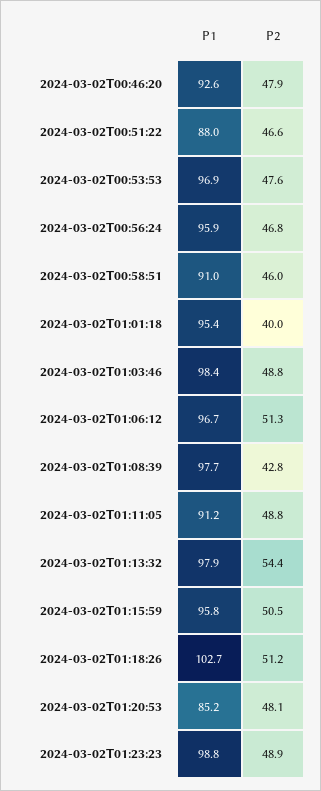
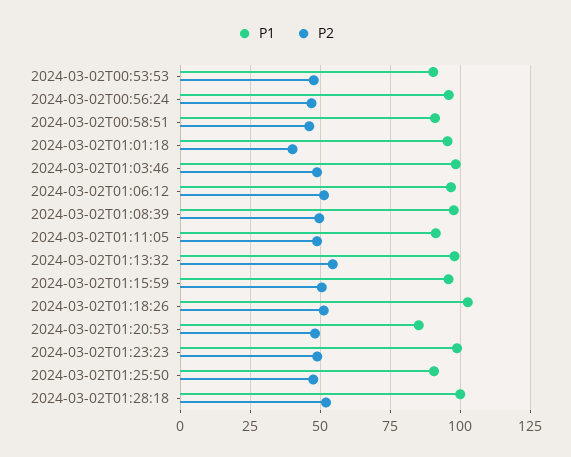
P1, 2024-03-02T00:46:20: 92.6 -> none
P2, 2024-03-02T00:46:20: 47.9 -> none
P1, 2024-03-02T00:51:22: 88 -> none
P2, 2024-03-02T00:51:22: 46.6 -> none
P1, 2024-03-02T00:53:53: 96.9 -> 90
P2, 2024-03-02T01:08:39: 42.8 -> 50
P1, 2024-03-02T01:25:50: none -> 90
P2, 2024-03-02T01:25:50: none -> 47.5
P1, 2024-03-02T01:28:18: none -> 100
P2, 2024-03-02T01:28:18: none -> 52.5

